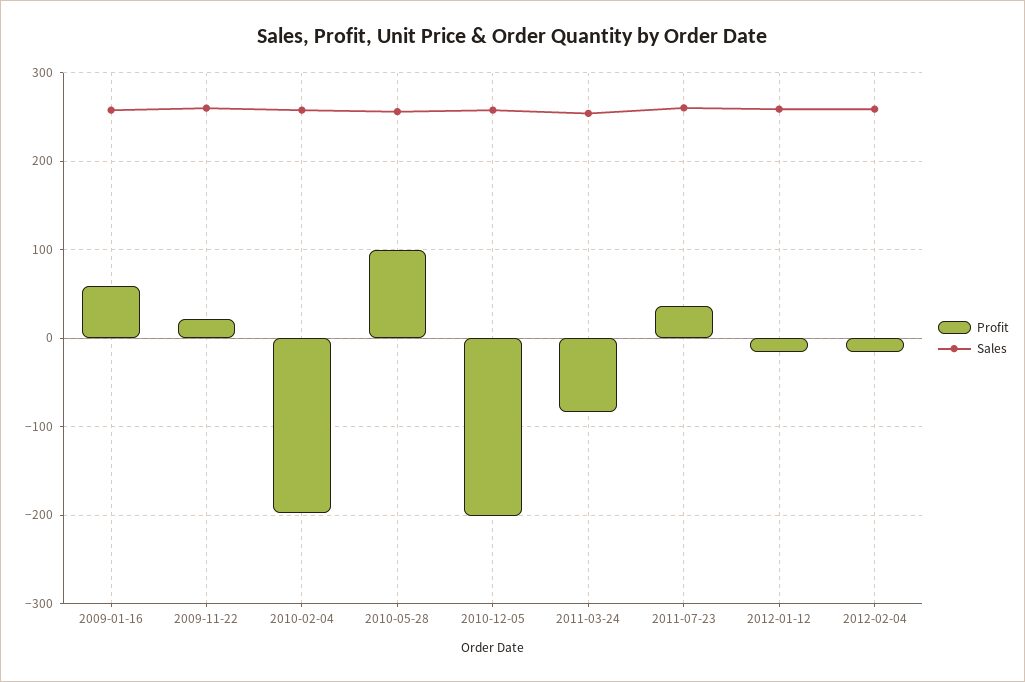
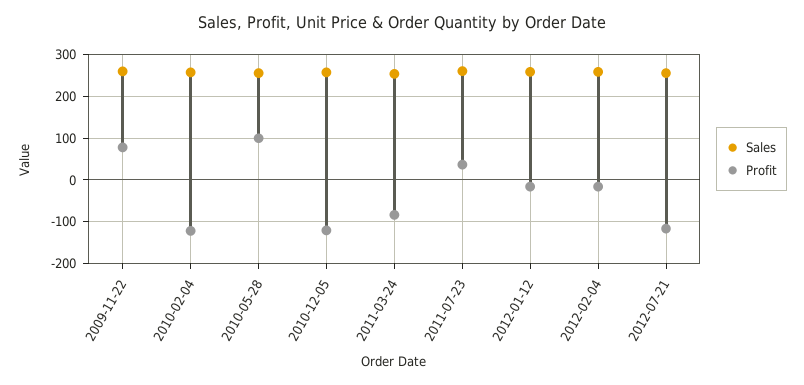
Profit, 2009-01-16: 60 -> none
Sales, 2009-01-16: 260 -> none
Profit, 2009-11-22: 20 -> 80
Profit, 2010-02-04: -200 -> -120
Profit, 2010-12-05: -200 -> -120
Sales, 2012-07-21: none -> 260
Profit, 2012-07-21: none -> -120

